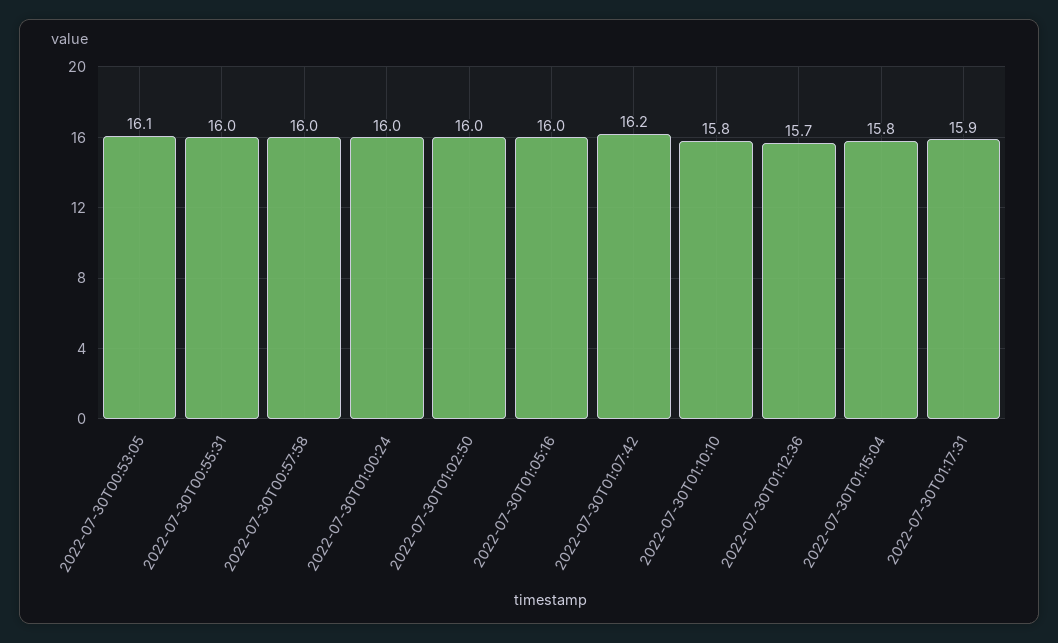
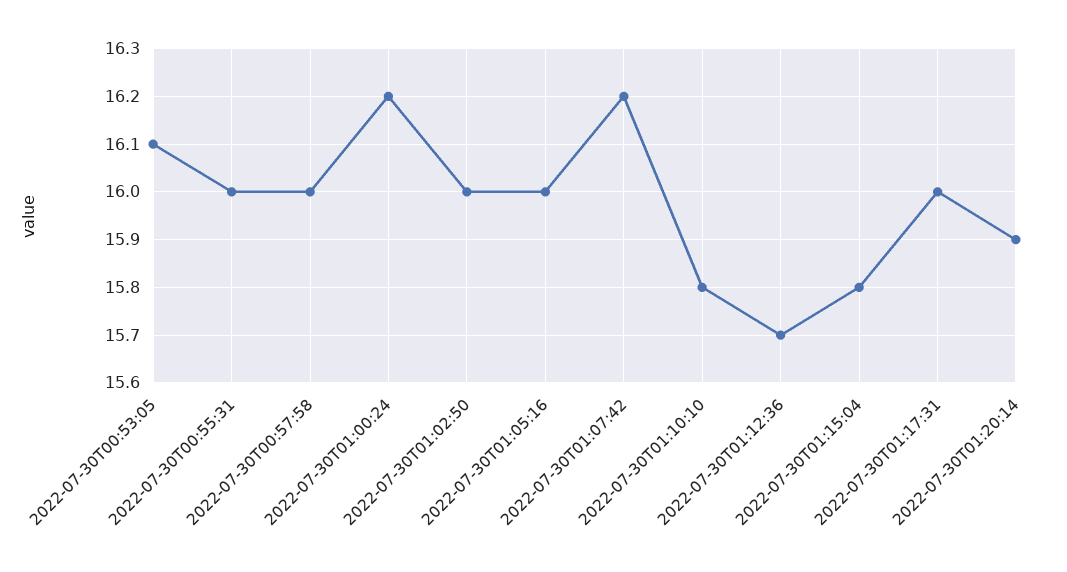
2022-07-30T01:00:24: 16 -> 16.2
2022-07-30T01:17:31: 15.9 -> 16
2022-07-30T01:20:14: none -> 15.9

